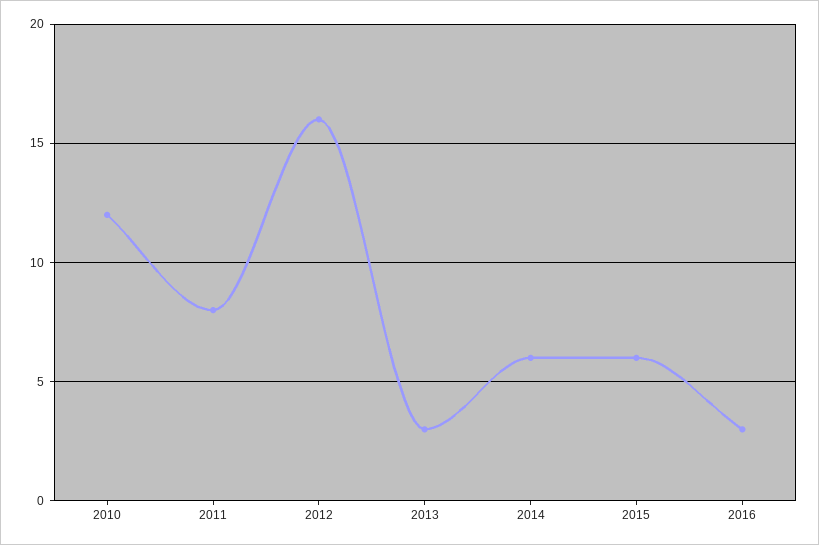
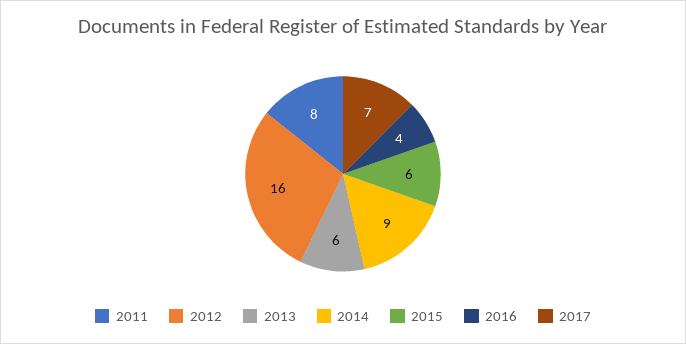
2010: 12 -> none
2013: 3 -> 6
2014: 6 -> 9
2016: 3 -> 4
2017: none -> 7

